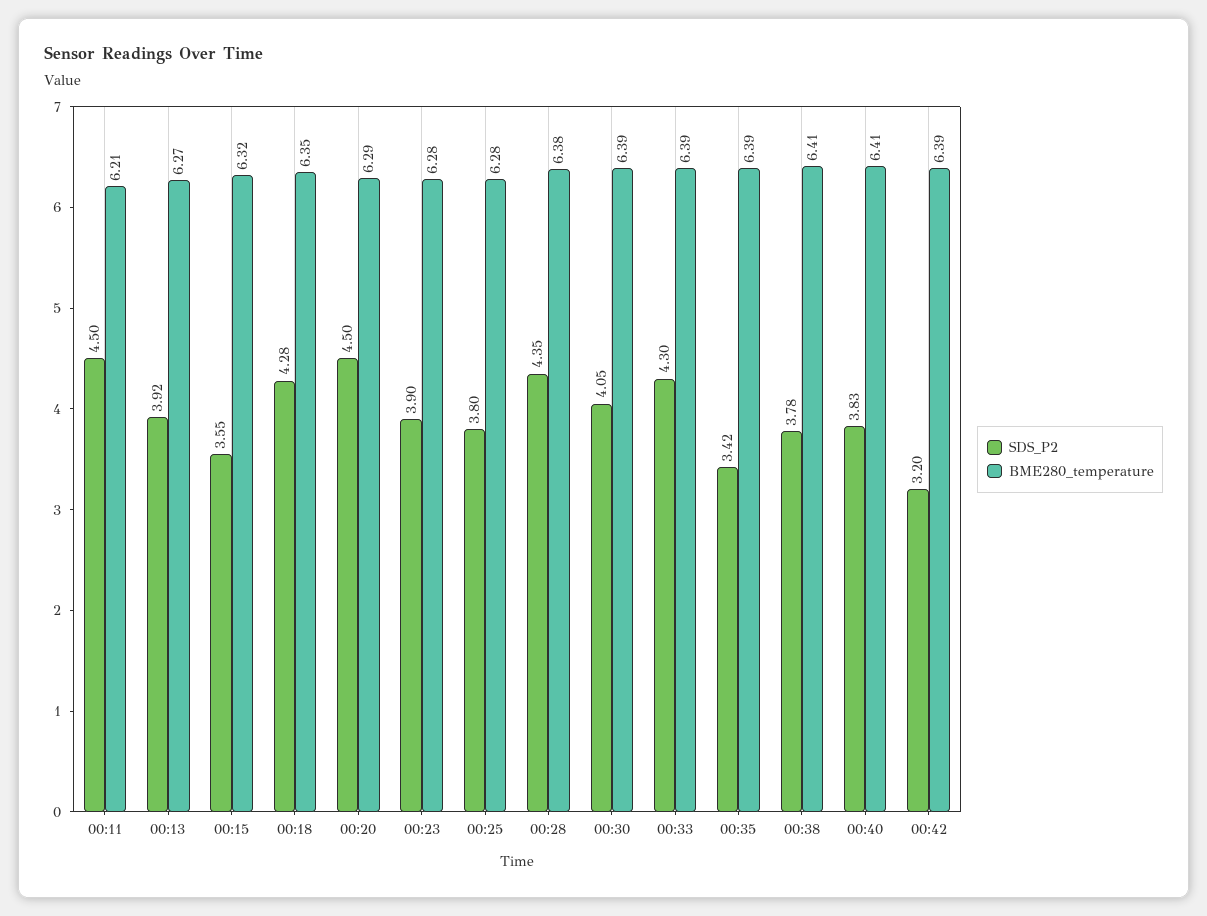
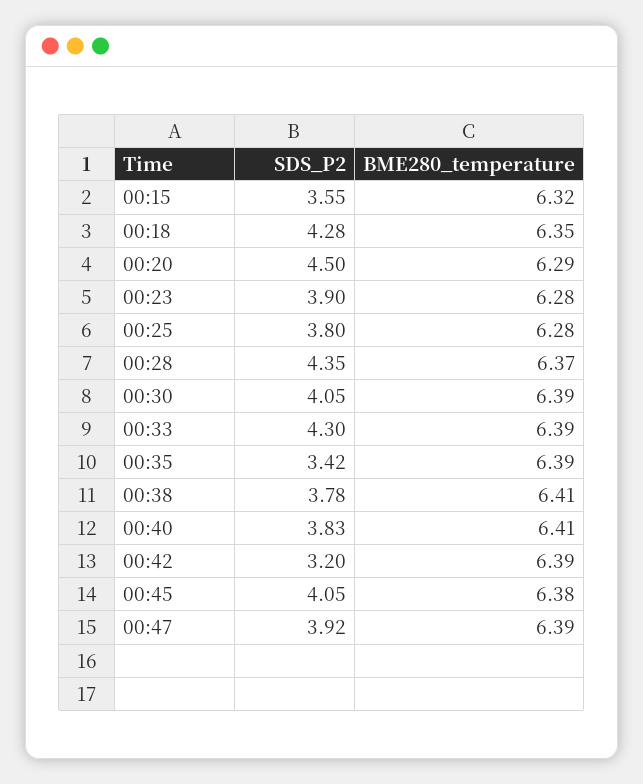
SDS_P2, 00:11: 4.5 -> none
BME280_temperature, 00:11: 6.21 -> none
SDS_P2, 00:13: 3.92 -> none
BME280_temperature, 00:13: 6.27 -> none
BME280_temperature, 00:28: 6.38 -> 6.37
SDS_P2, 00:45: none -> 4.05
BME280_temperature, 00:45: none -> 6.38
SDS_P2, 00:47: none -> 3.92
BME280_temperature, 00:47: none -> 6.39

